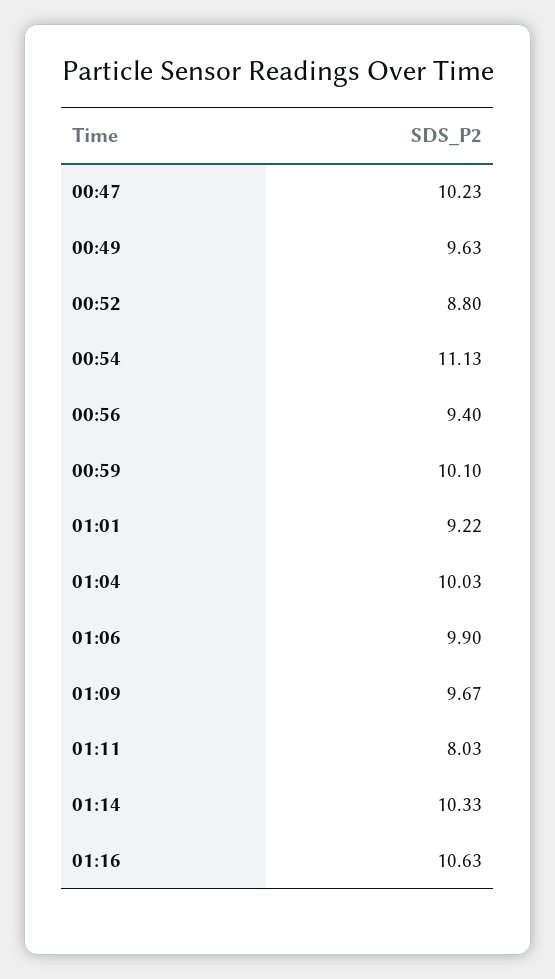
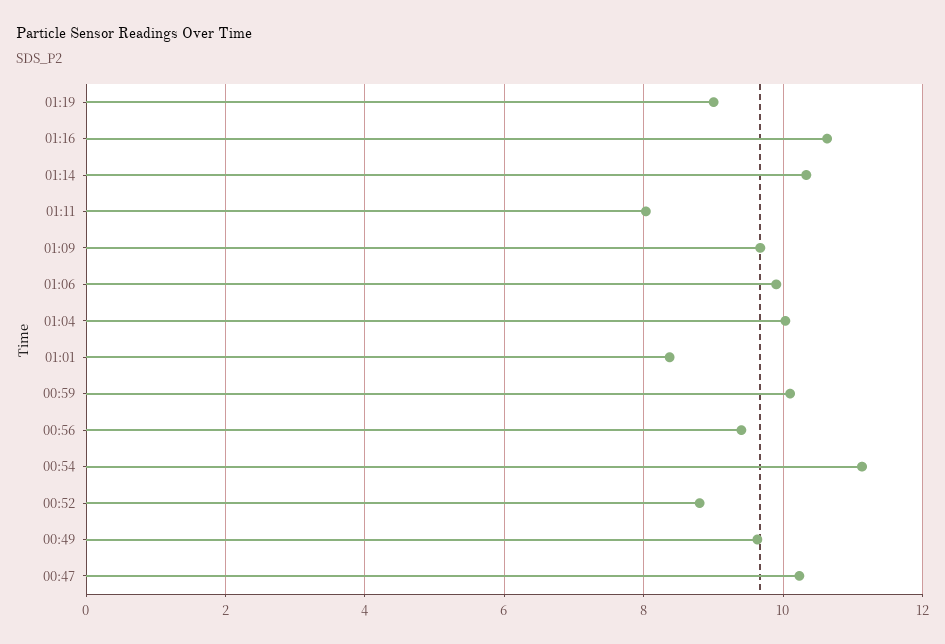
01:01: 9.22 -> 8.4
01:19: none -> 9

